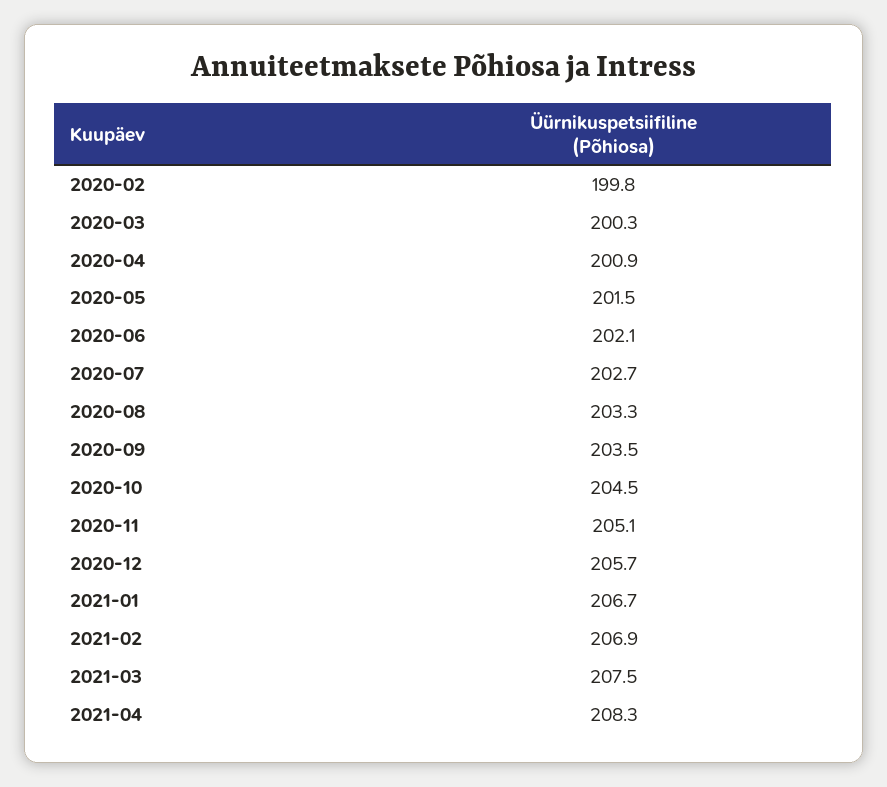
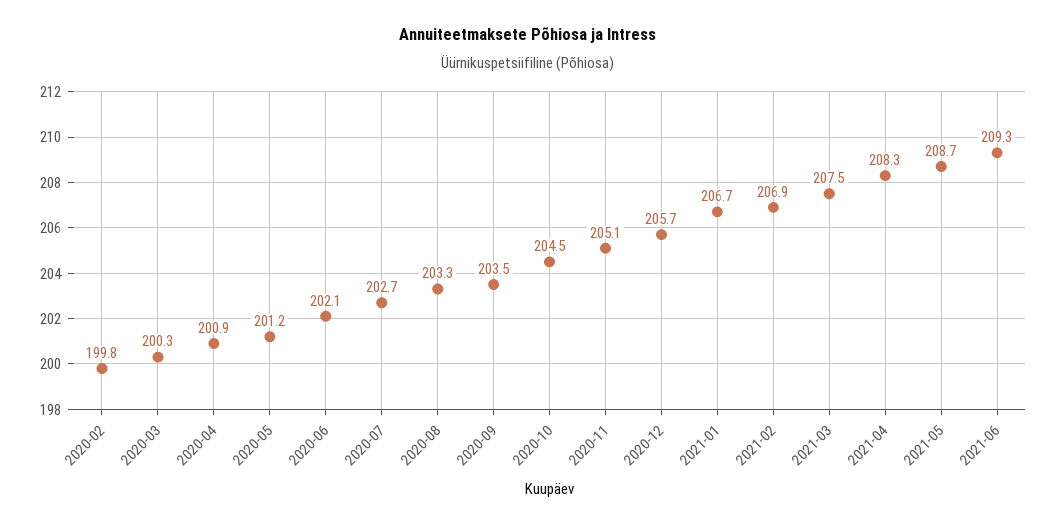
2020-05: 201.5 -> 201.2
2021-05: none -> 208.7
2021-06: none -> 209.3

